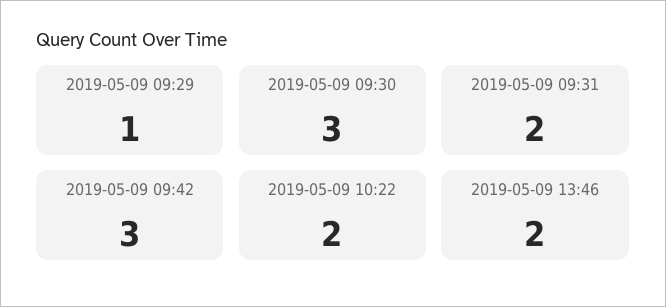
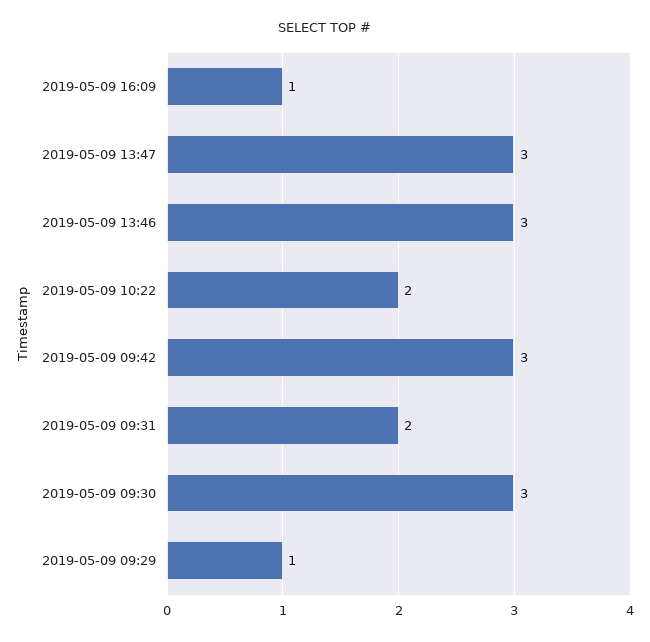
2019-05-09 13:46: 2 -> 3
2019-05-09 16:09: none -> 1
2019-05-09 13:47: none -> 3

